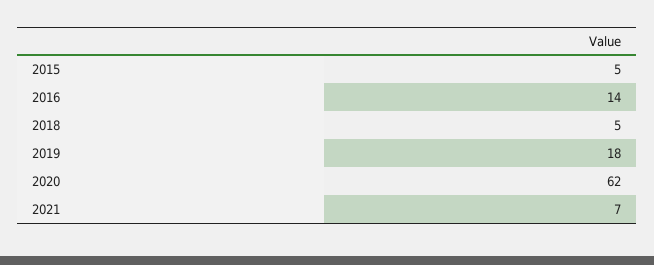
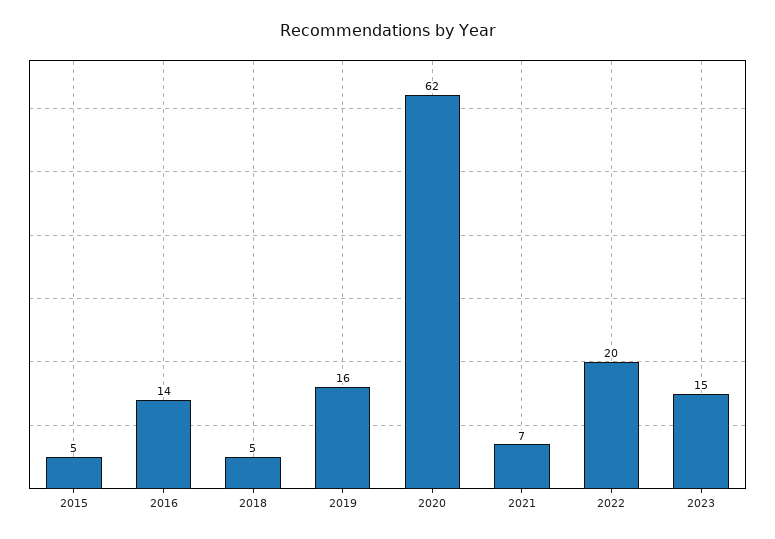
2019: 18 -> 16
2022: none -> 20
2023: none -> 15

